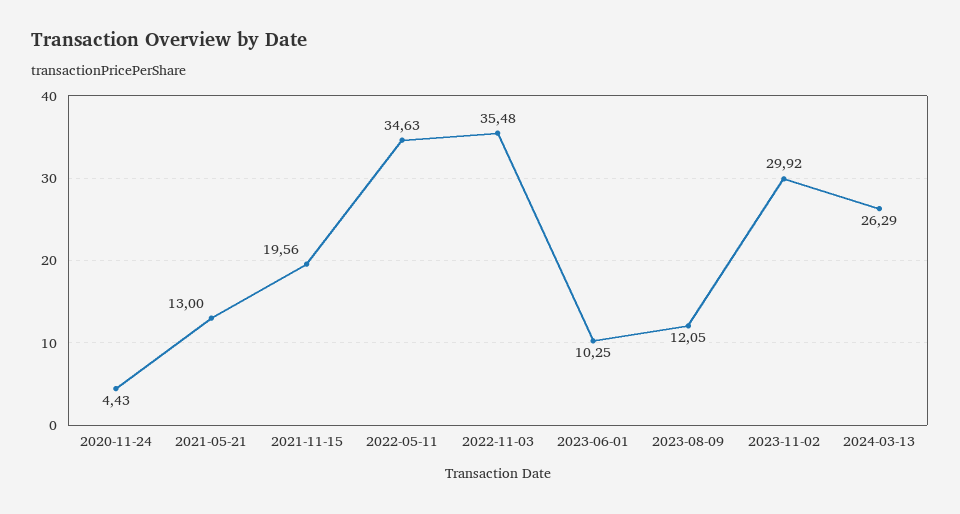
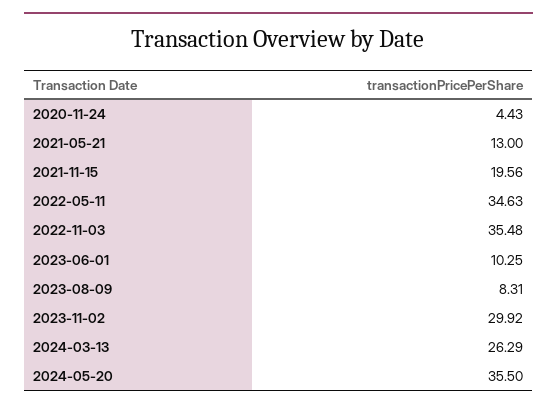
2023-08-09: 12.05 -> 8.31
2024-05-20: none -> 35.5

